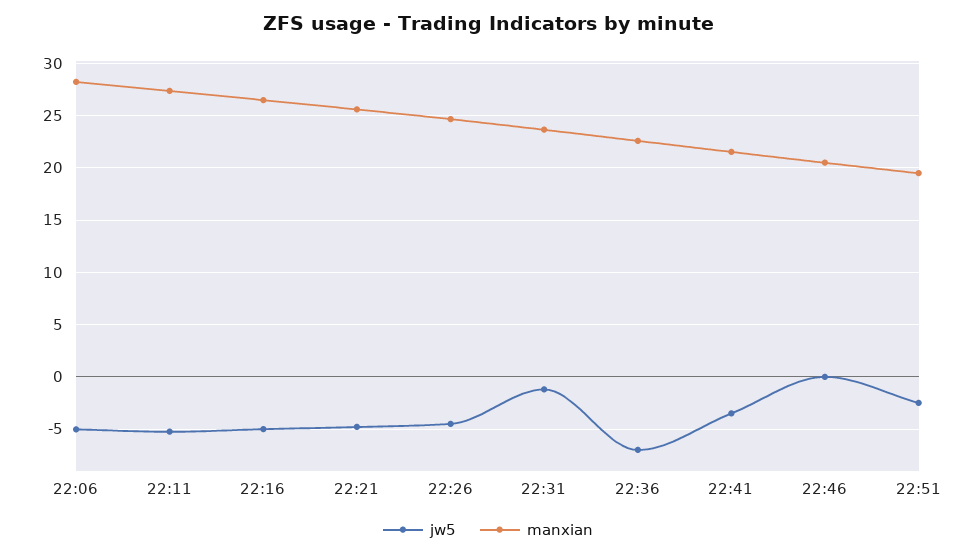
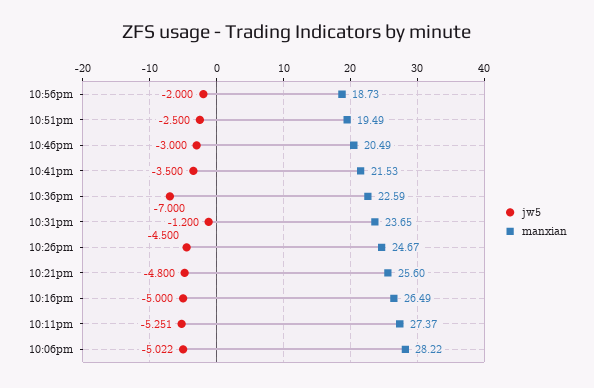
jw5, 22:46: 0 -> -3
jw5, 10:56pm: none -> -2
manxian, 10:56pm: none -> 18.73

